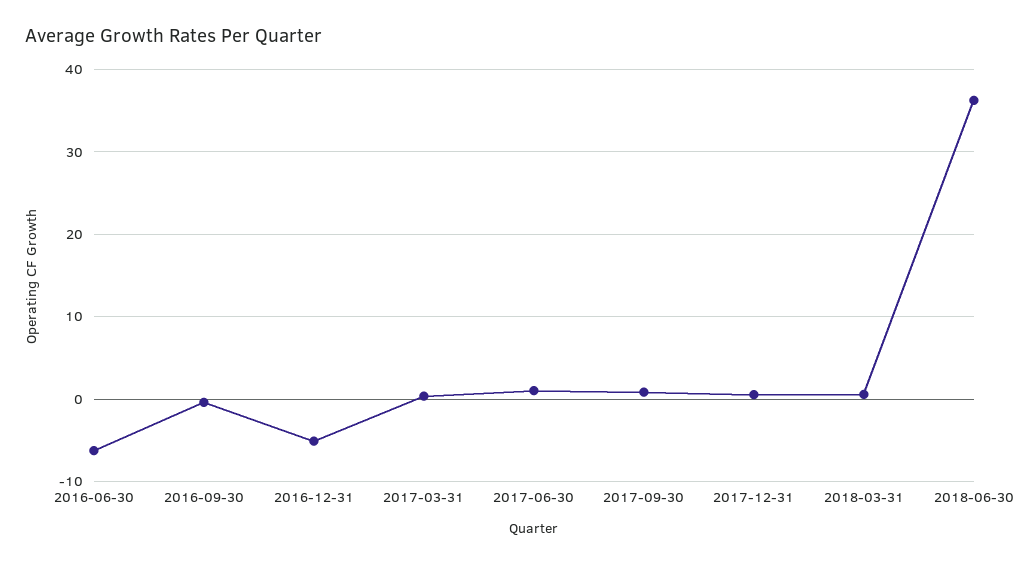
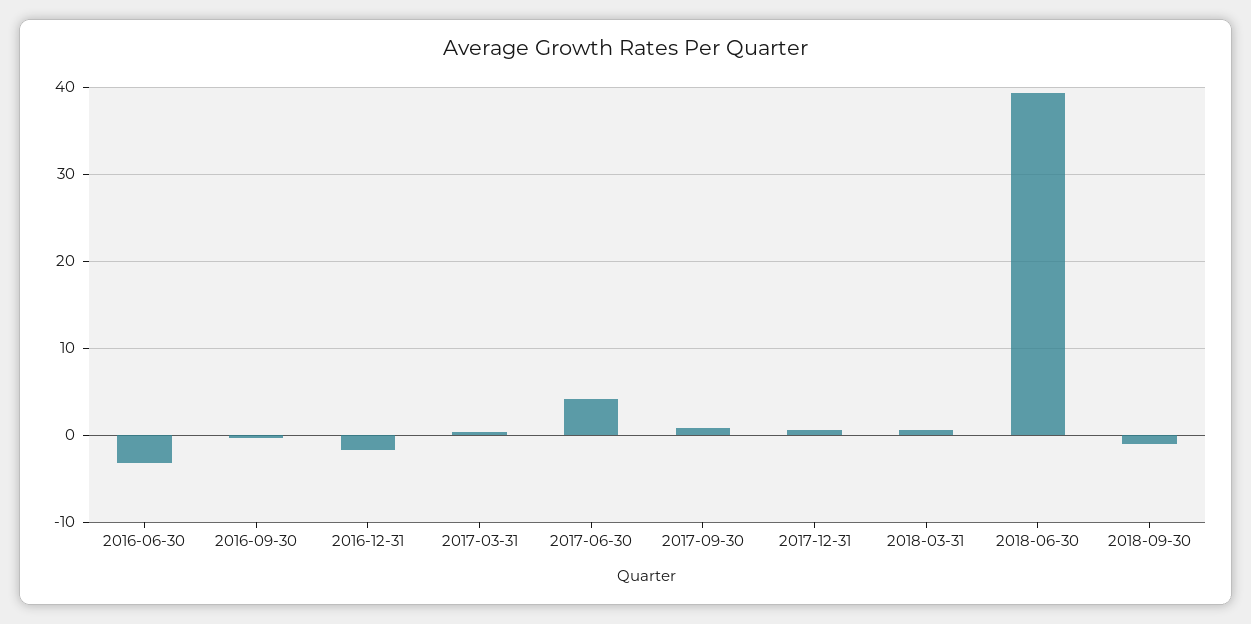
2016-06-30: -6 -> -3
2016-12-31: -5 -> -2
2017-06-30: 1 -> 4
2018-06-30: 36 -> 39
2018-09-30: none -> -1

